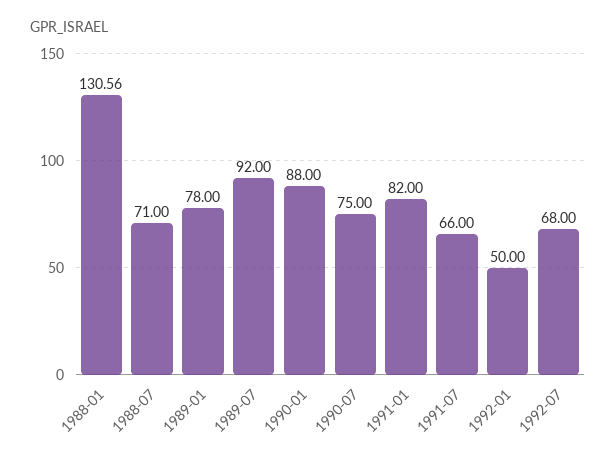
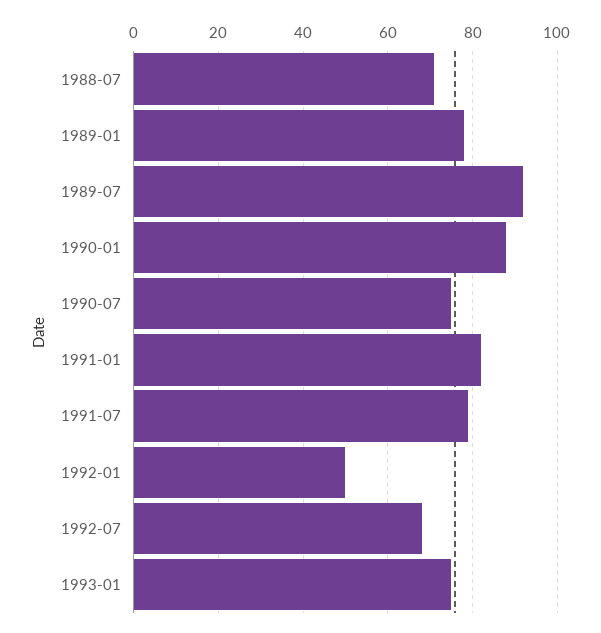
1988-01: 130.56 -> none
1991-07: 66 -> 80
1993-01: none -> 75

